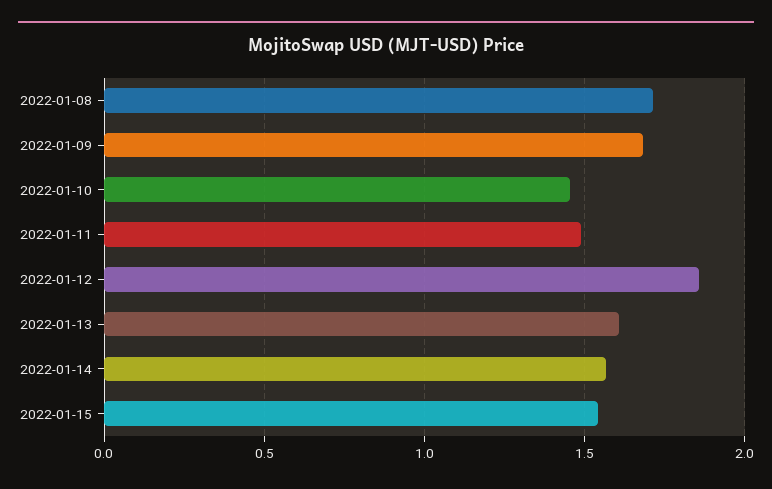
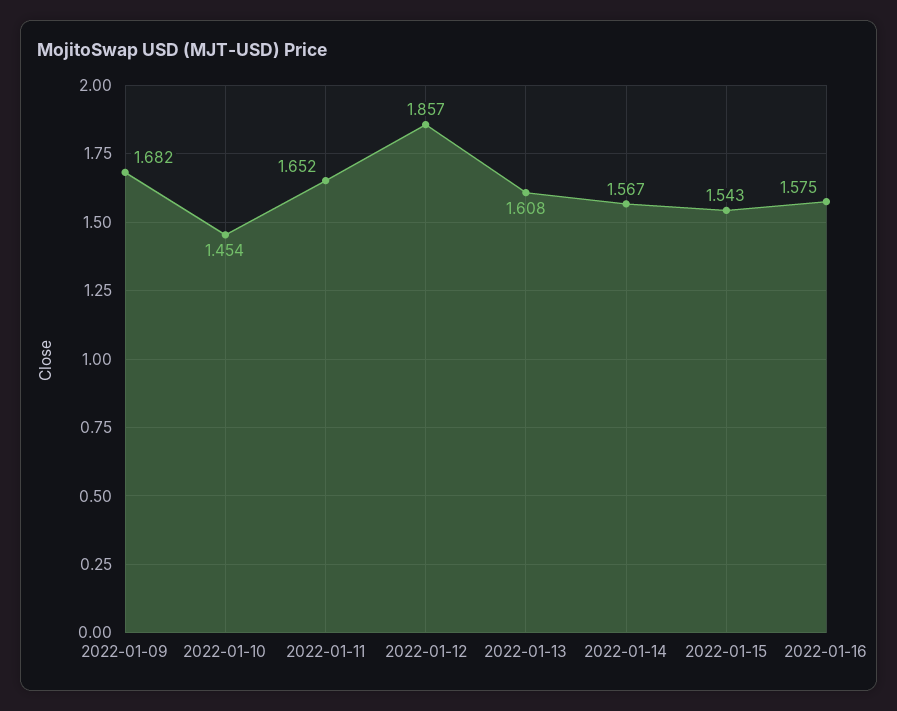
2022-01-08: 1.7 -> none
2022-01-11: 1.5 -> 1.652
2022-01-16: none -> 1.575

